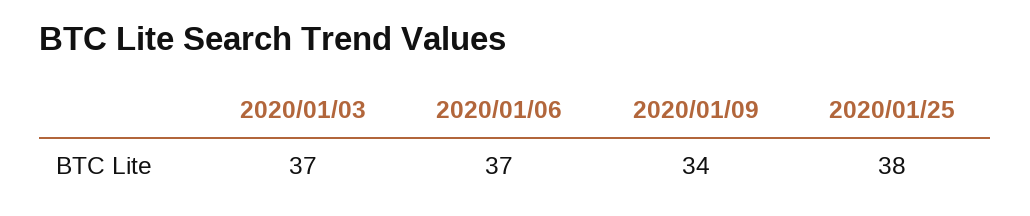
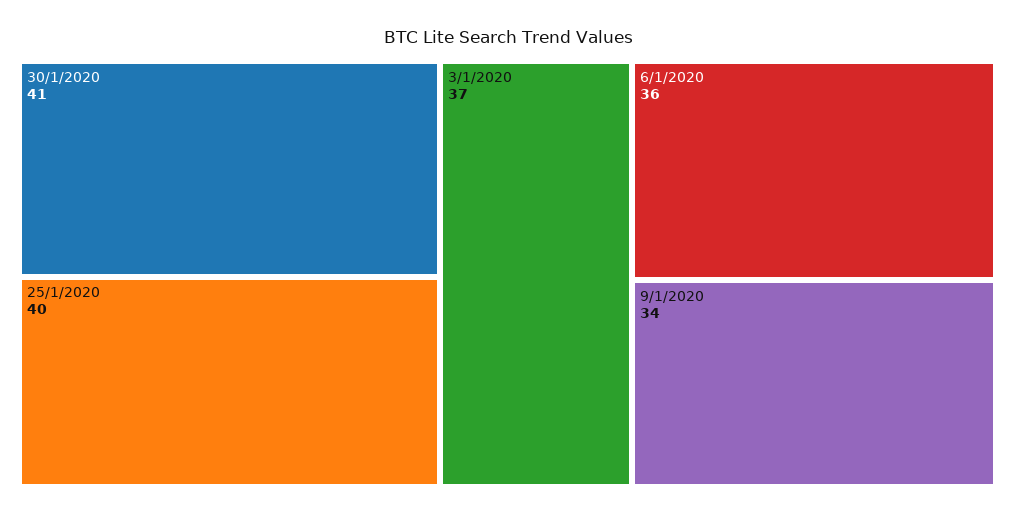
2020/01/06: 37 -> 36
2020/01/25: 38 -> 40
30/1/2020: none -> 41

